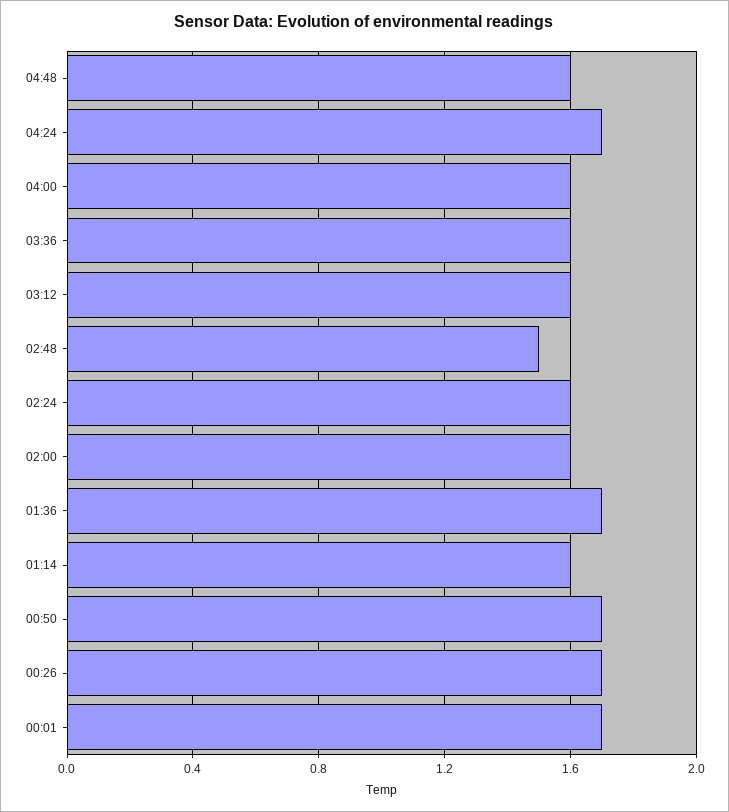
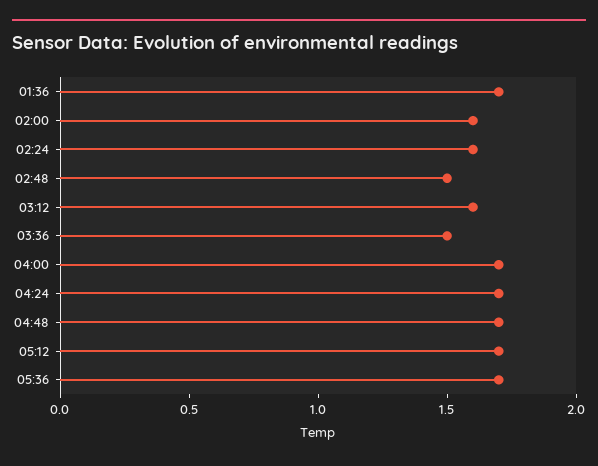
04:48: 1.6 -> 1.7
04:00: 1.6 -> 1.7
03:36: 1.6 -> 1.5
01:14: 1.6 -> none
00:50: 1.7 -> none
00:26: 1.7 -> none
00:01: 1.7 -> none
05:12: none -> 1.7
05:36: none -> 1.7

